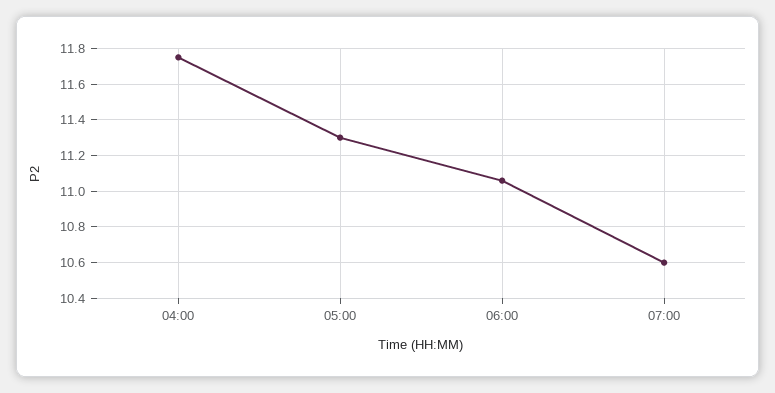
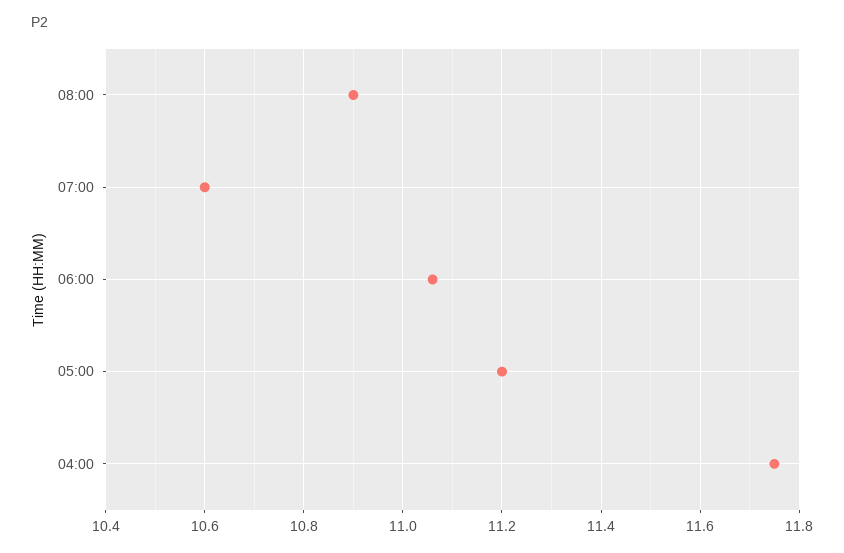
05:00: 11.3 -> 11.2
08:00: none -> 10.9

